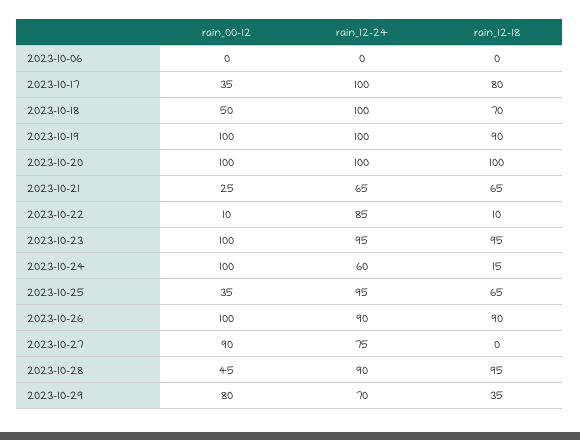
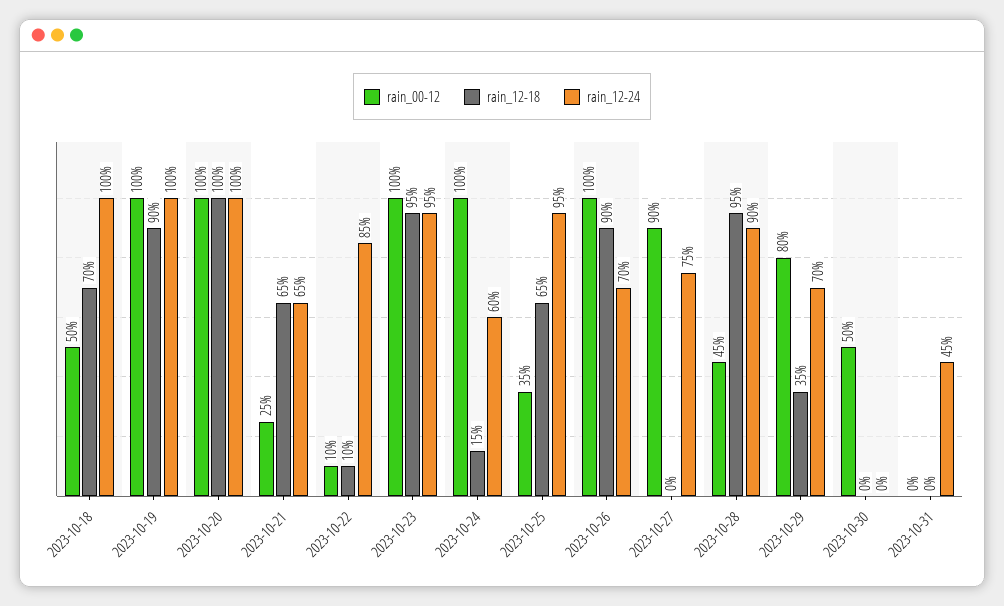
rain_00-12, 2023-10-06: 0 -> none
rain_12-24, 2023-10-06: 0 -> none
rain_12-18, 2023-10-06: 0 -> none
rain_00-12, 2023-10-17: 35 -> none
rain_12-24, 2023-10-17: 100 -> none
rain_12-18, 2023-10-17: 80 -> none
rain_12-24, 2023-10-26: 90 -> 70
rain_00-12, 2023-10-30: none -> 50
rain_12-18, 2023-10-30: none -> 0
rain_12-24, 2023-10-30: none -> 0
rain_00-12, 2023-10-31: none -> 0
rain_12-18, 2023-10-31: none -> 0
rain_12-24, 2023-10-31: none -> 45

